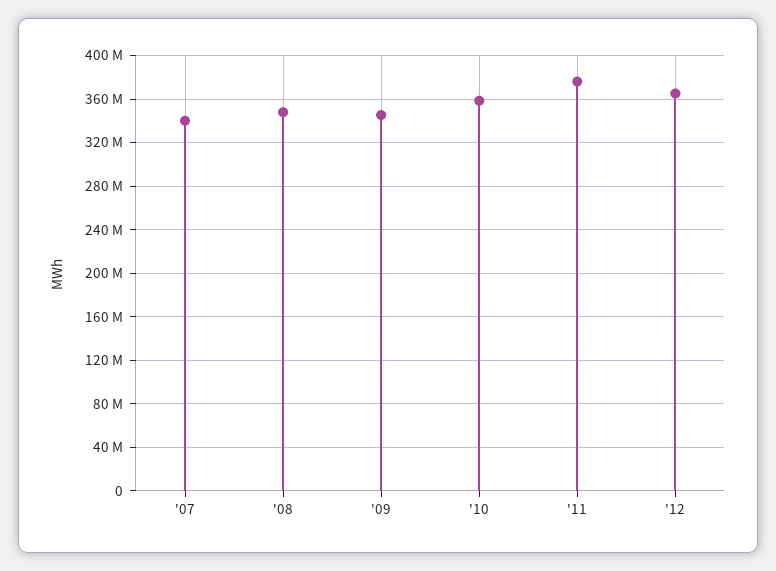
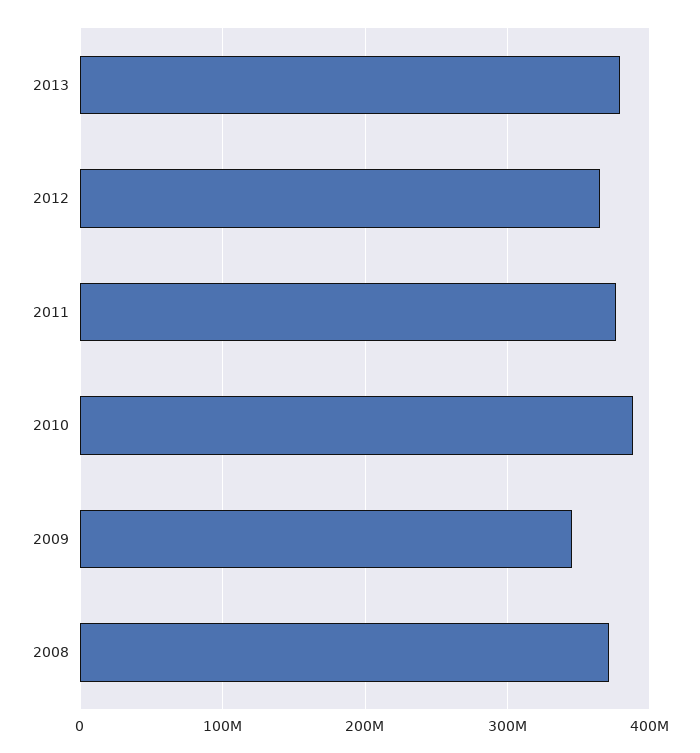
'07: 340000000 -> none
'08: 350000000 -> 370000000
'10: 360000000 -> 390000000
2013: none -> 380000000

